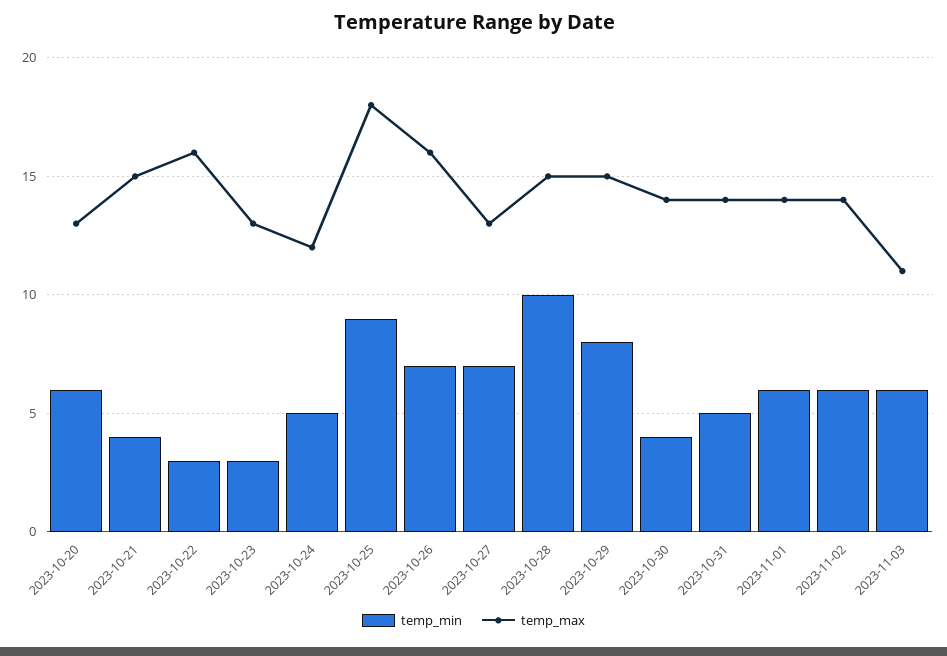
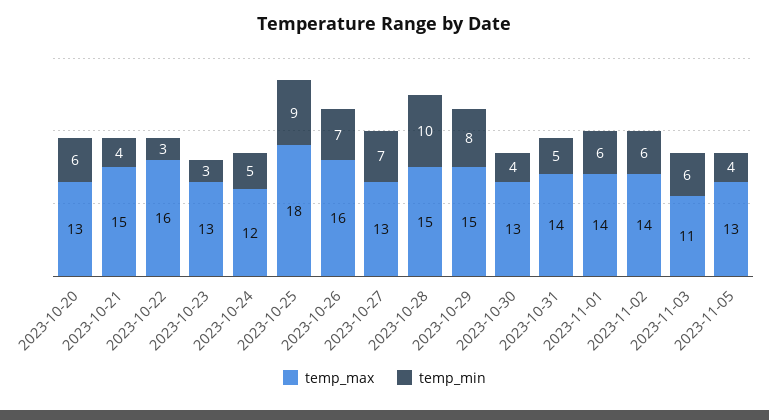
temp_max, 2023-10-30: 14 -> 13
temp_max, 2023-11-05: none -> 13
temp_min, 2023-11-05: none -> 4

